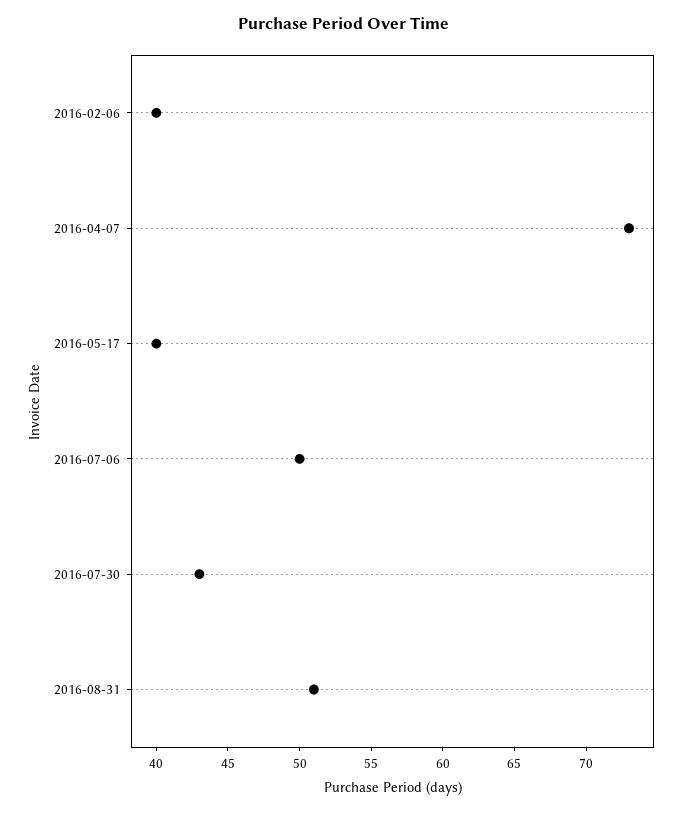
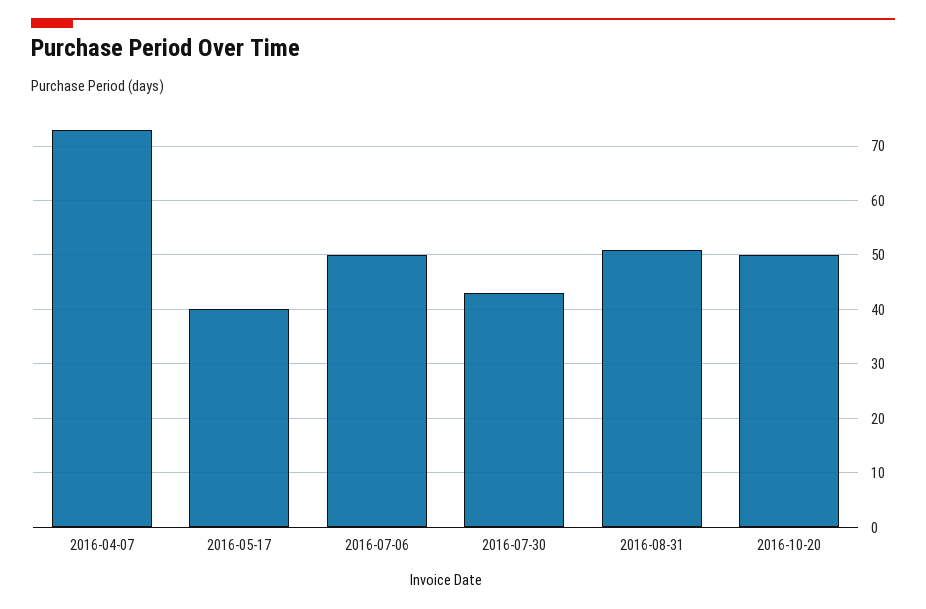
2016-02-06: 40 -> none
2016-10-20: none -> 50

